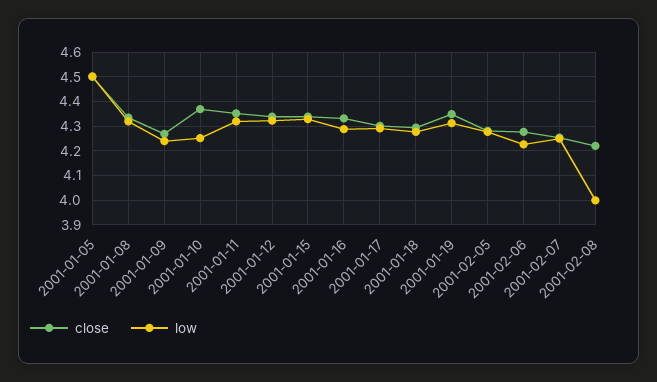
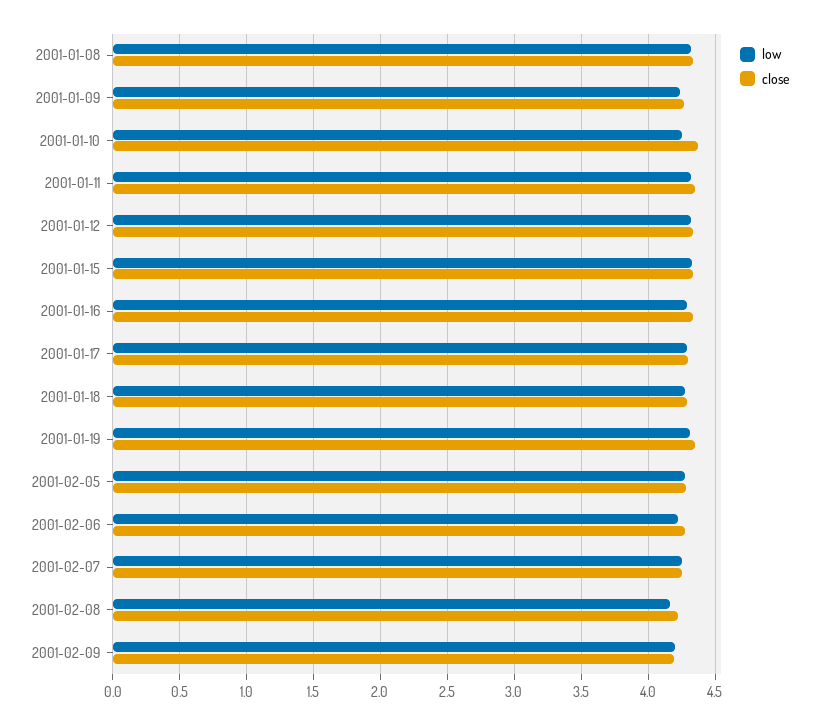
close, 2001-01-05: 4.5 -> none
low, 2001-01-05: 4.5 -> none
low, 2001-02-08: 4 -> 4.15
low, 2001-02-09: none -> 4.2
close, 2001-02-09: none -> 4.2

